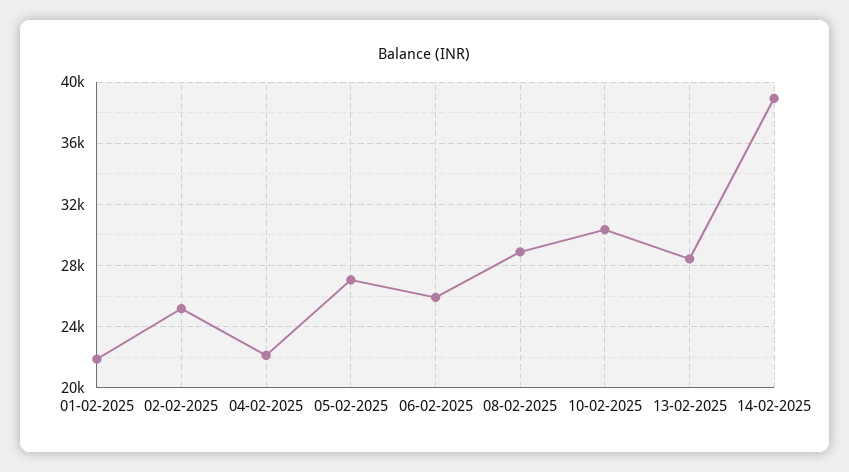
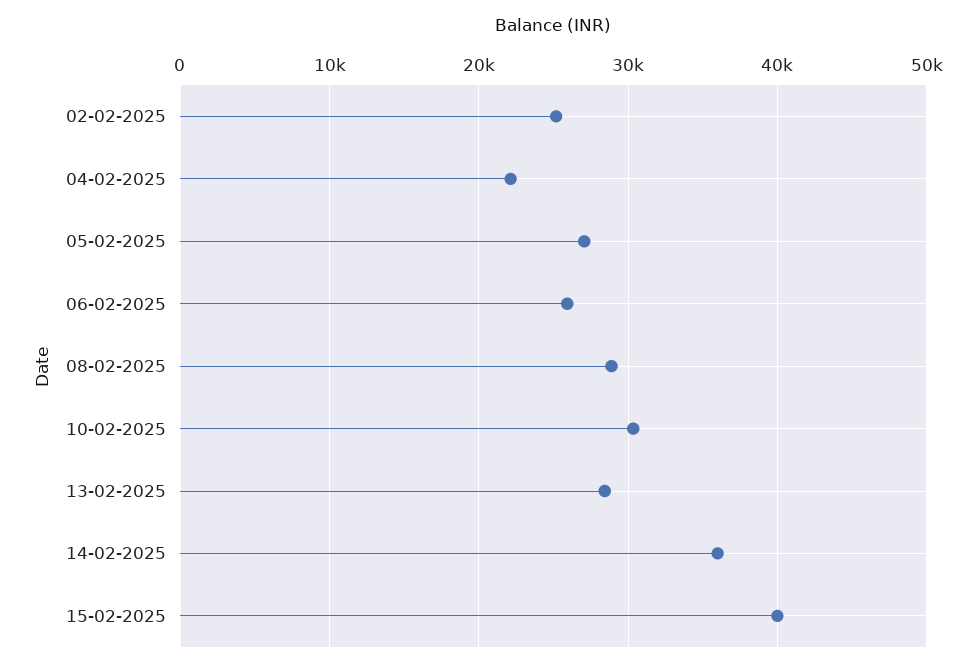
01-02-2025: 22000 -> none
14-02-2025: 39000 -> 36000
15-02-2025: none -> 40000

